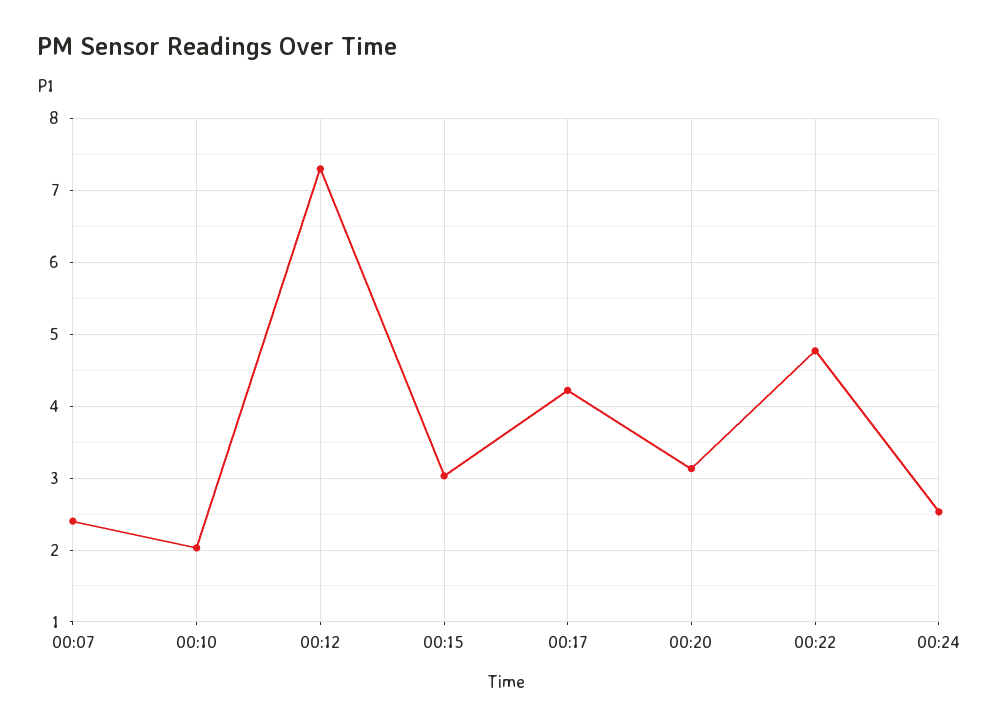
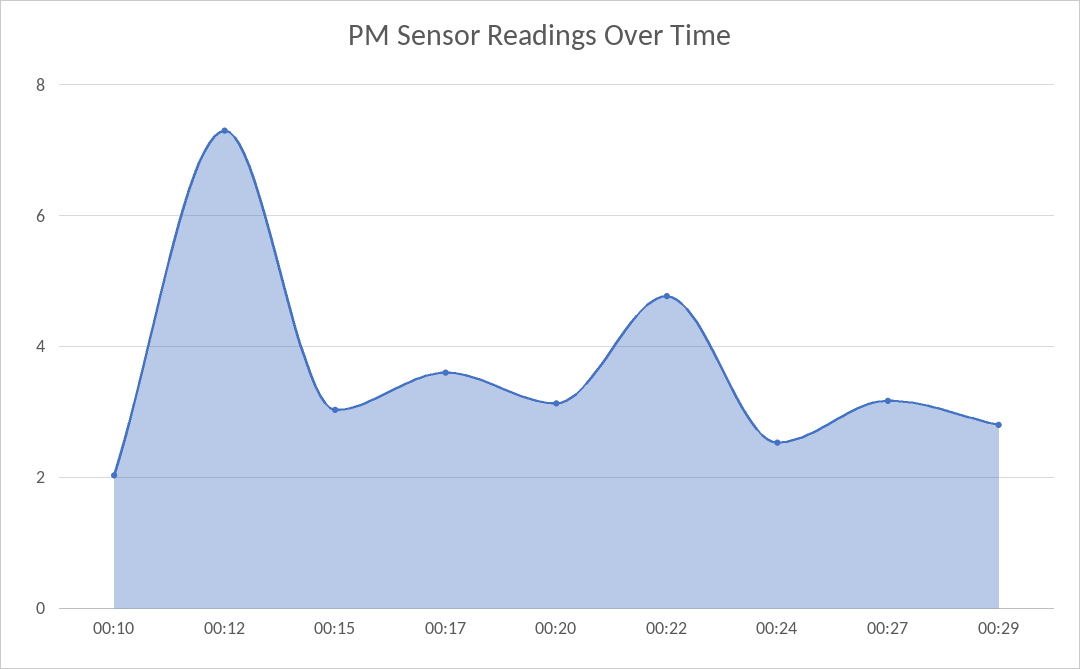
00:07: 2.4 -> none
00:17: 4.2 -> 3.6
00:27: none -> 3.2
00:29: none -> 2.8

